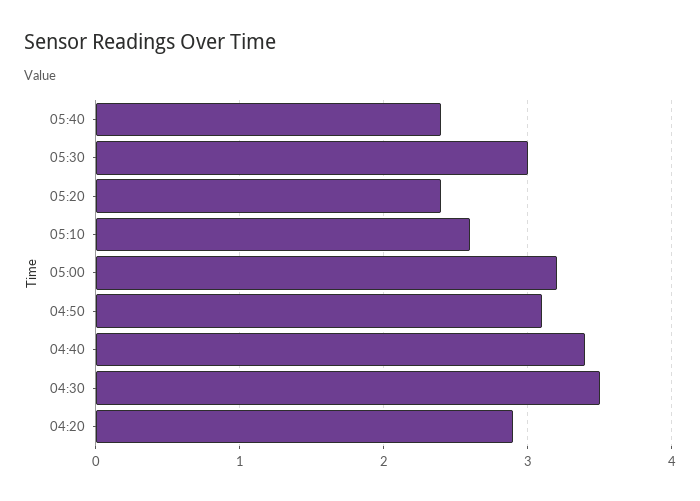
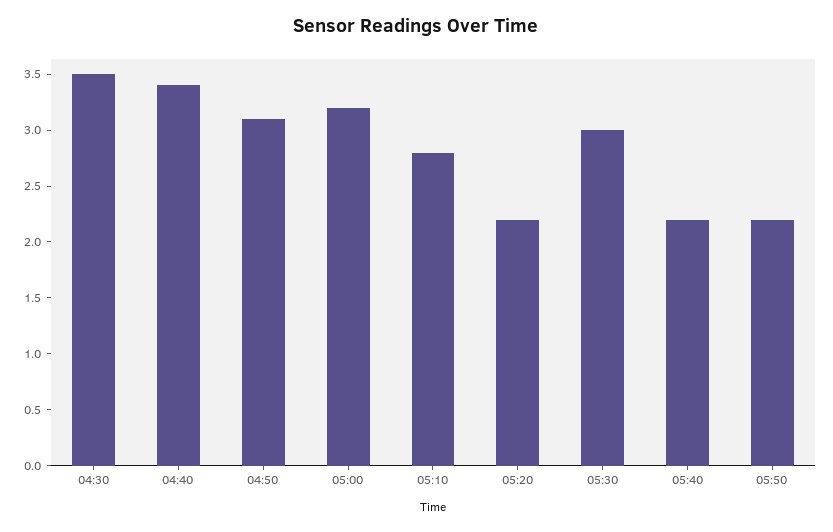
05:40: 2.4 -> 2.2
05:20: 2.4 -> 2.2
05:10: 2.6 -> 2.8
04:20: 2.9 -> none
05:50: none -> 2.2

